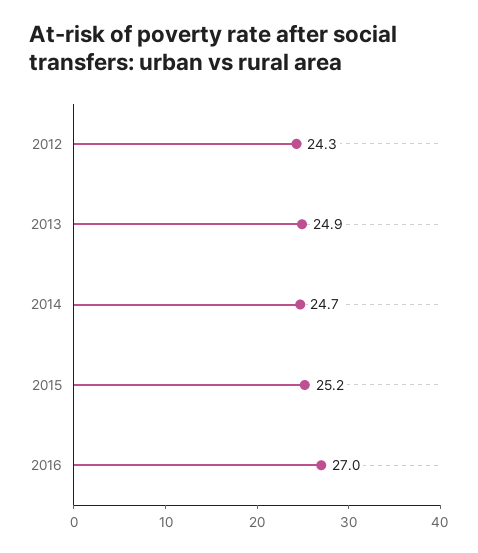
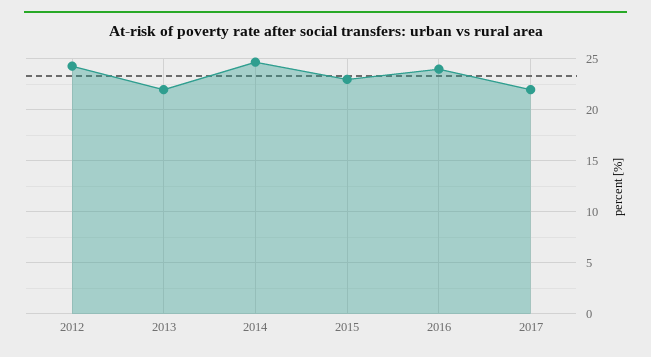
2013: 24.9 -> 22
2015: 25.2 -> 23
2016: 27 -> 24
2017: none -> 22

